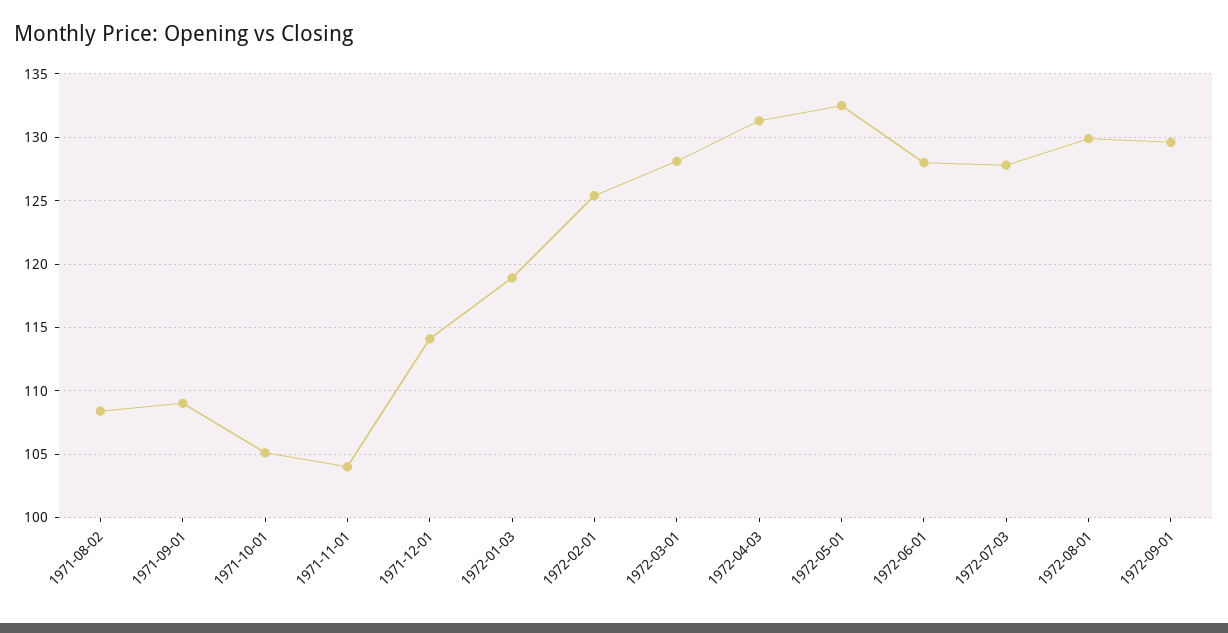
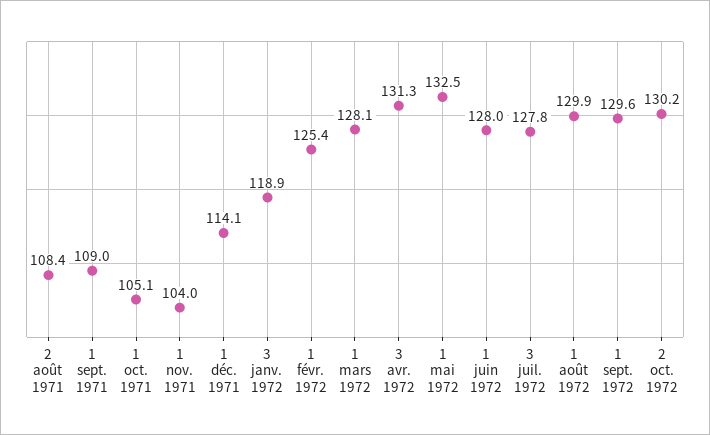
2 oct. 1972: none -> 130.2

